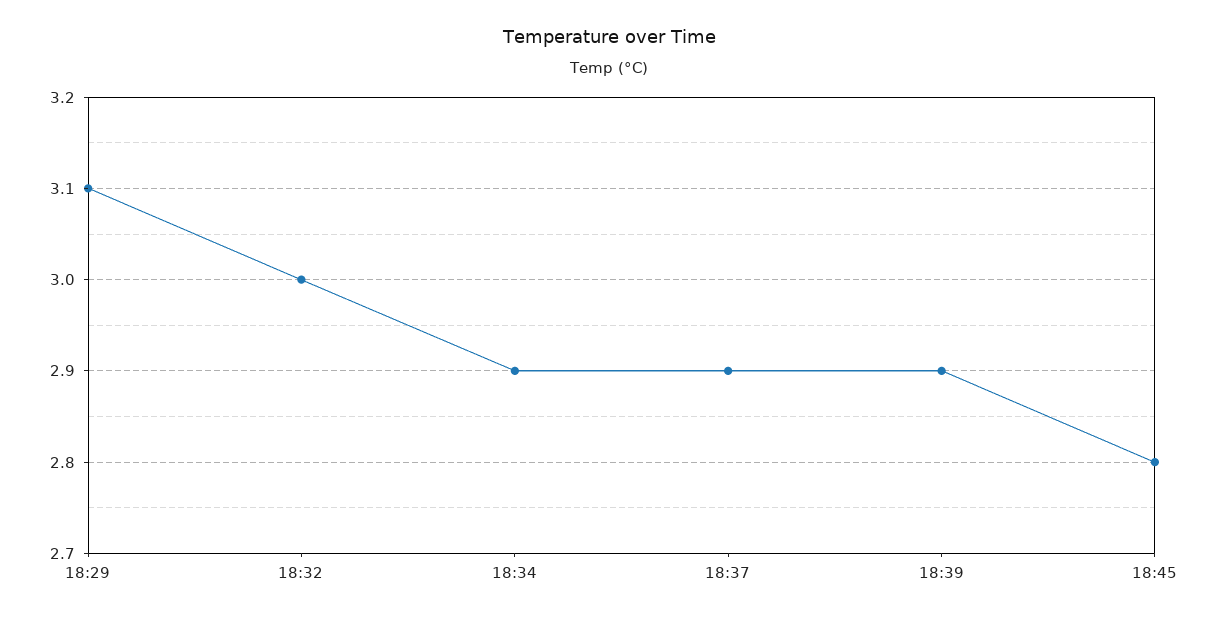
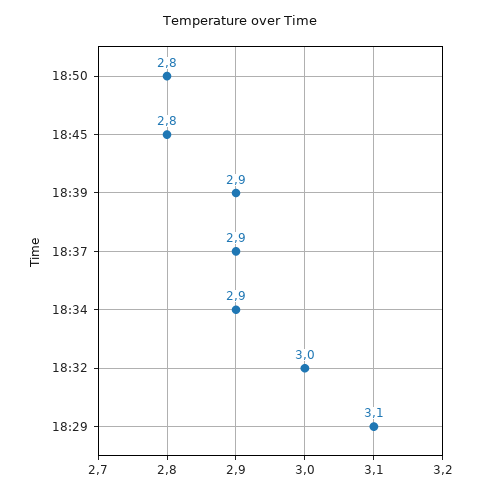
18:50: none -> 2.8

